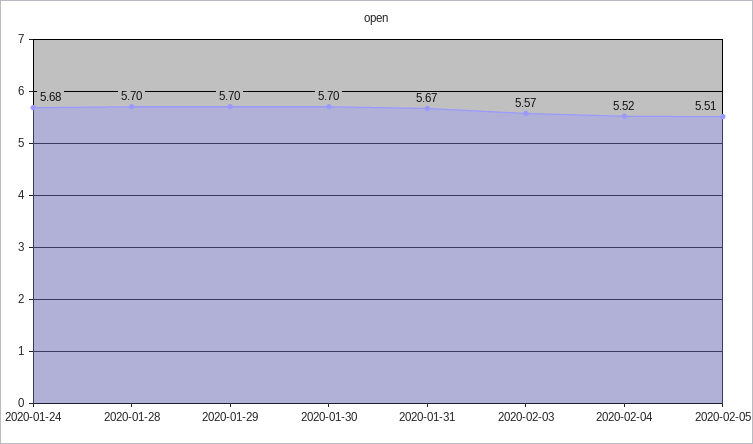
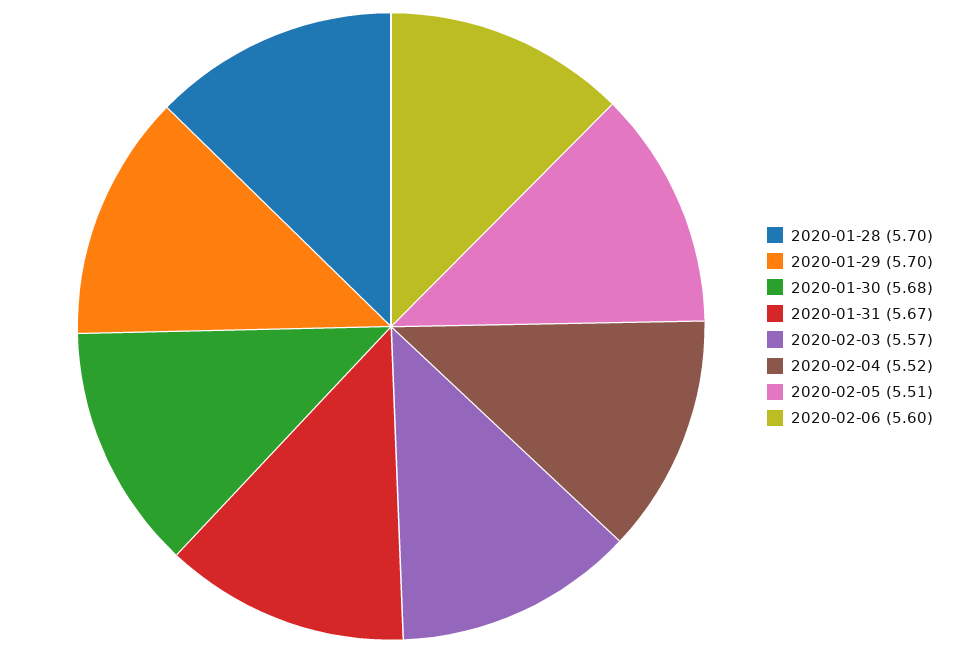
2020-01-24: 5.68 -> none
2020-01-30: 5.7 -> 5.68
2020-02-06: none -> 5.6

